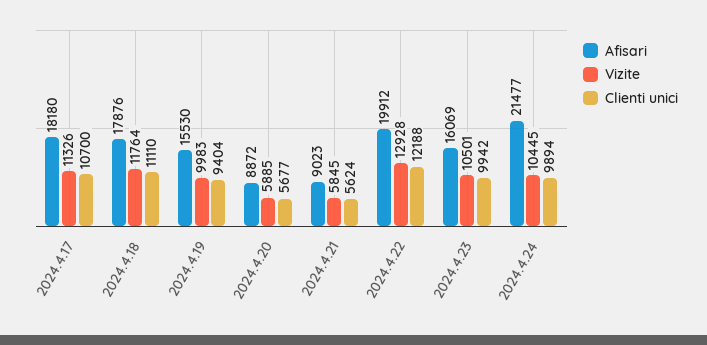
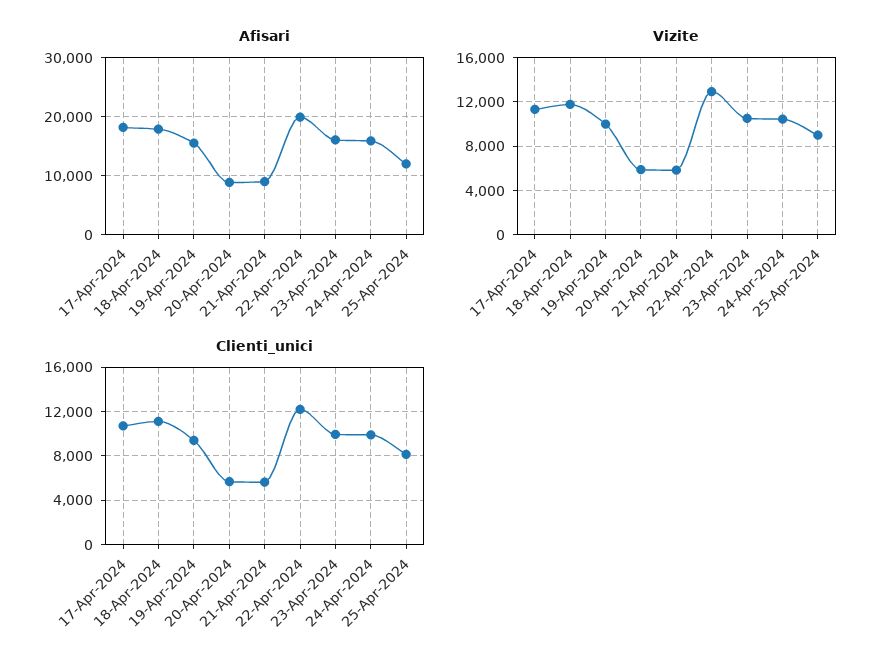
Afisari, 2024.4.24: 21477 -> 16000
Afisari, 25-Apr-2024: none -> 12000
Vizite, 25-Apr-2024: none -> 9000
Clienti unici, 25-Apr-2024: none -> 8000

